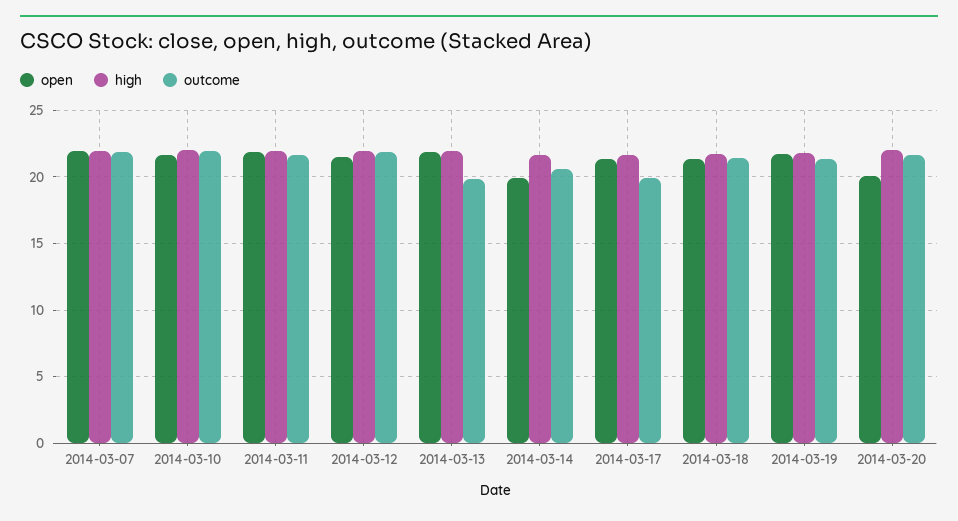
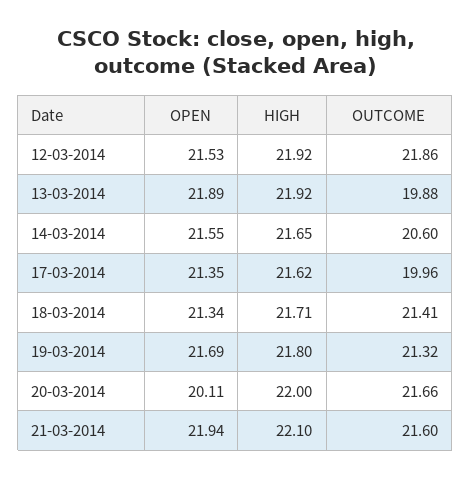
open, 2014-03-07: 22 -> none
high, 2014-03-07: 22 -> none
outcome, 2014-03-07: 22 -> none
open, 2014-03-10: 21.5 -> none
high, 2014-03-10: 22 -> none
outcome, 2014-03-10: 22 -> none
open, 2014-03-11: 22 -> none
high, 2014-03-11: 22 -> none
outcome, 2014-03-11: 21.5 -> none
open, 2014-03-14: 20 -> 21.55
open, 21-03-2014: none -> 21.94
high, 21-03-2014: none -> 22.1
outcome, 21-03-2014: none -> 21.6

